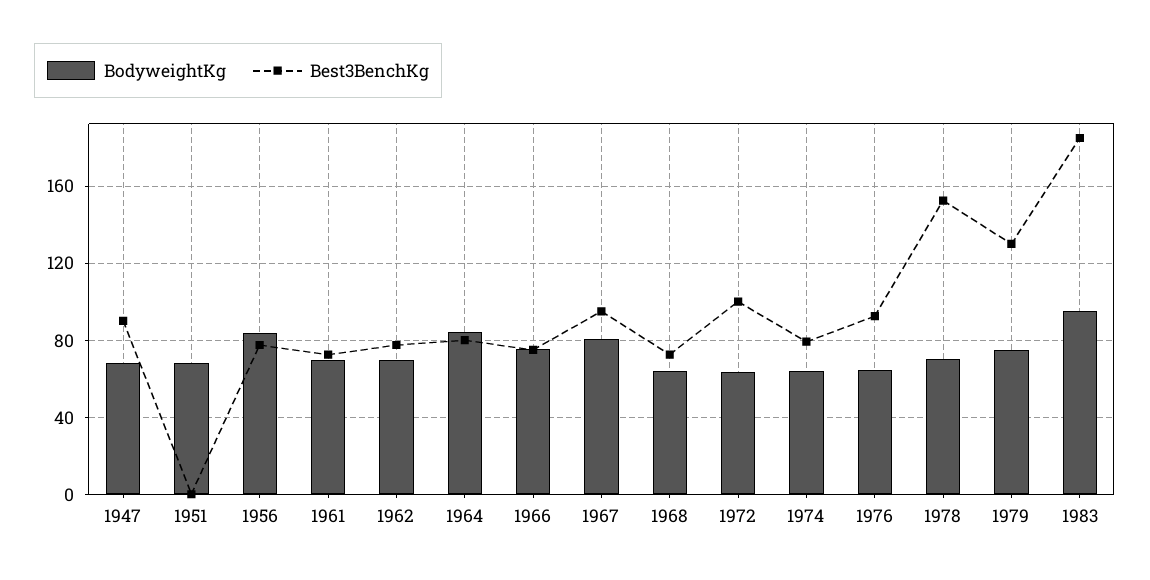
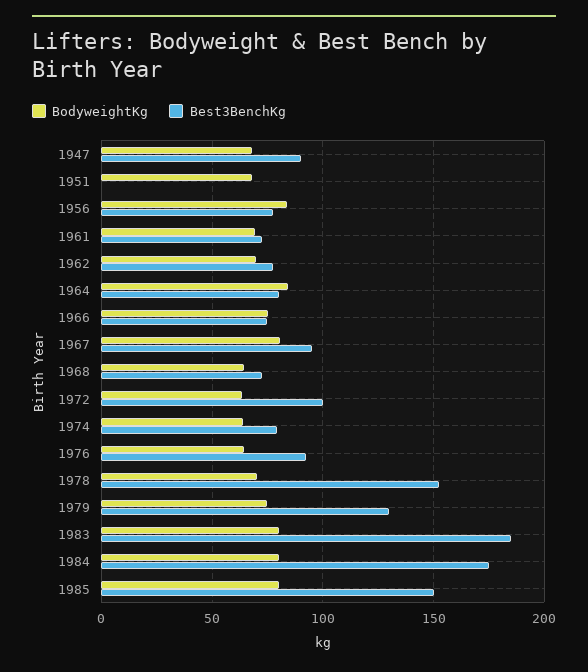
BodyweightKg, 1983: 95 -> 80
BodyweightKg, 1984: none -> 80
Best3BenchKg, 1984: none -> 175
BodyweightKg, 1985: none -> 80
Best3BenchKg, 1985: none -> 150

